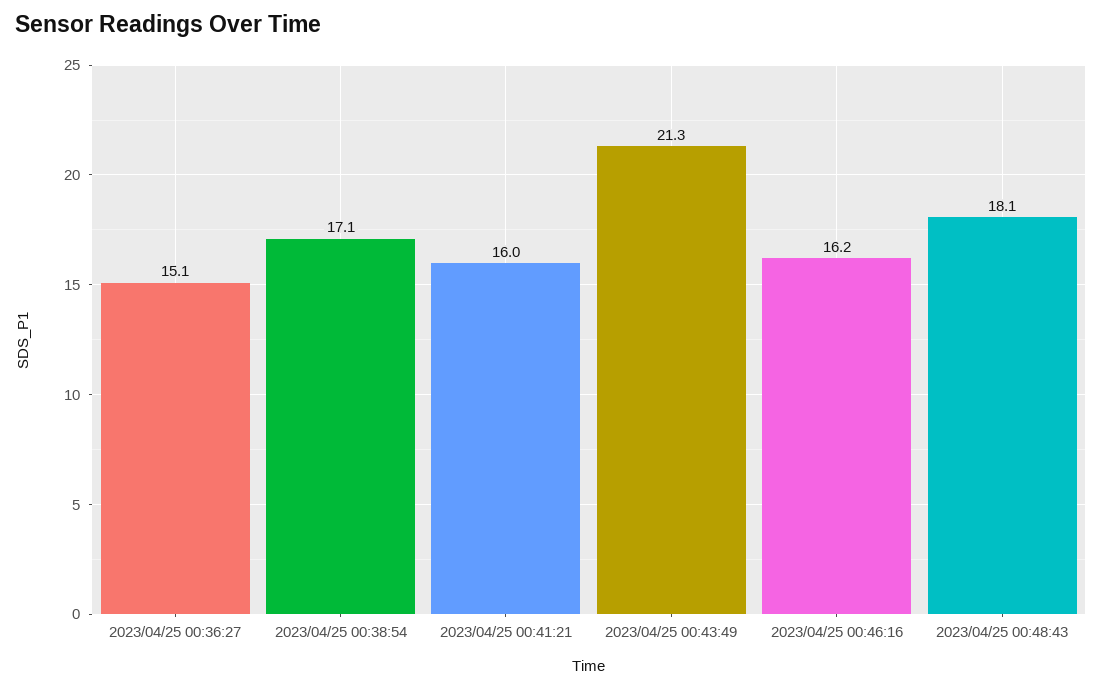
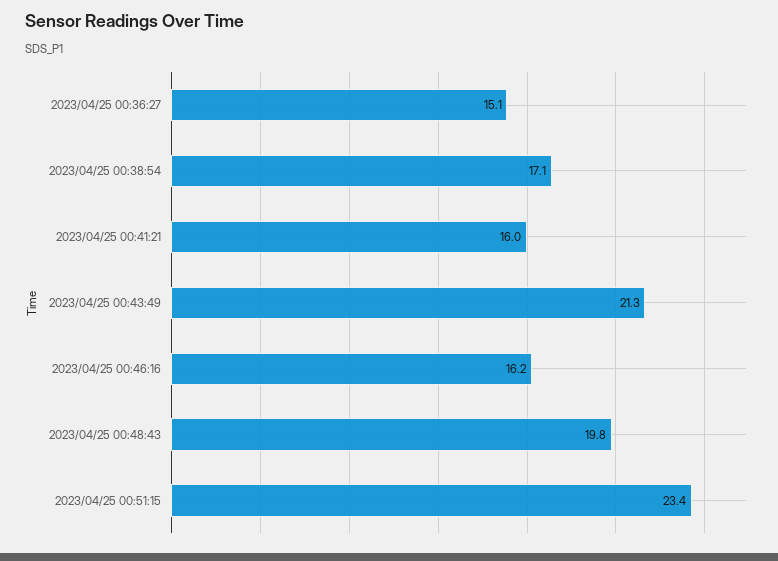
2023/04/25 00:48:43: 18.1 -> 19.8
2023/04/25 00:51:15: none -> 23.4

